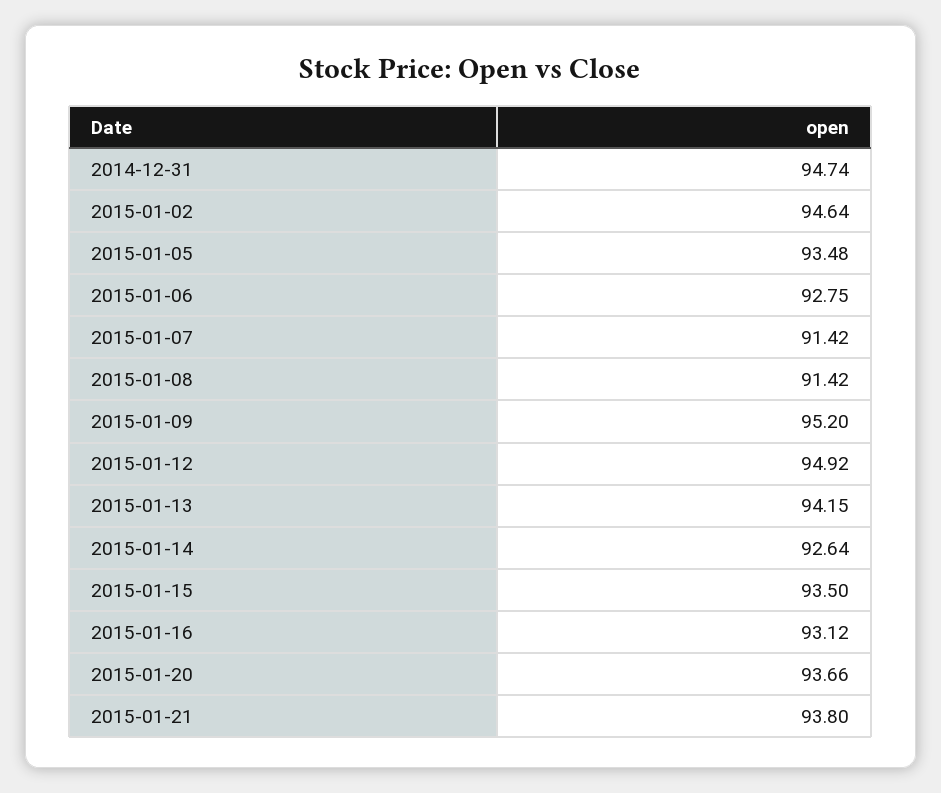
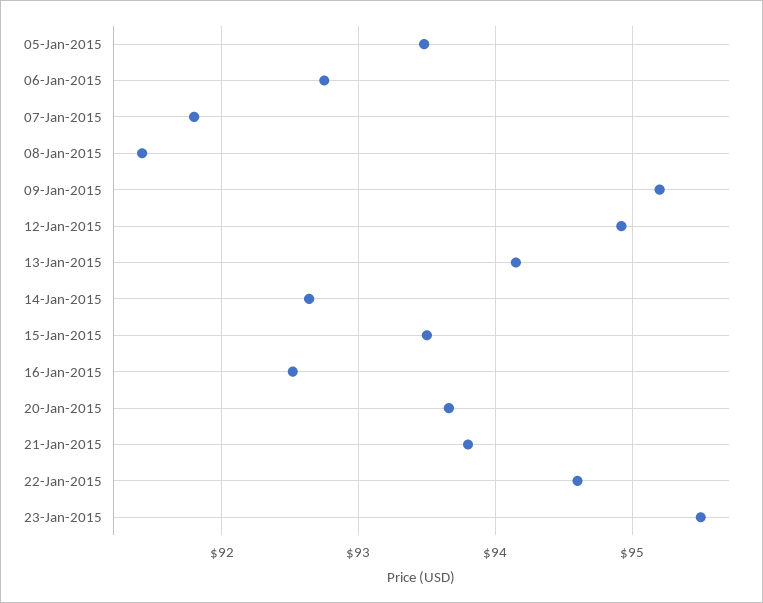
2014-12-31: 94.74 -> none
2015-01-02: 94.64 -> none
2015-01-07: 91.42 -> 91.8
2015-01-16: 93.12 -> 92.5
22-Jan-2015: none -> 94.6
23-Jan-2015: none -> 95.5

